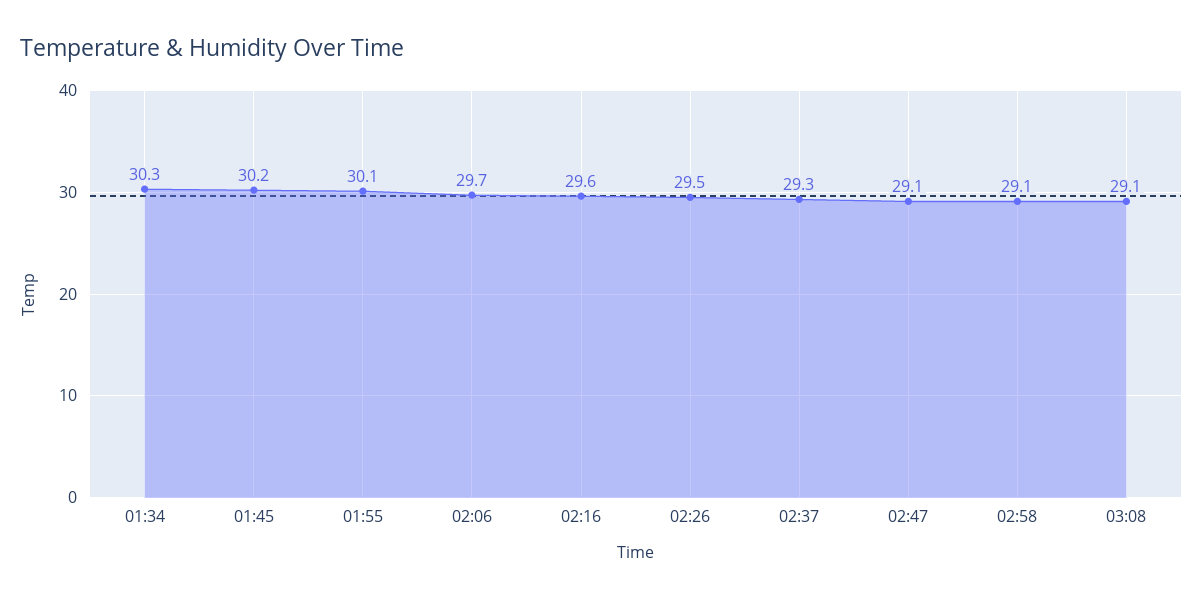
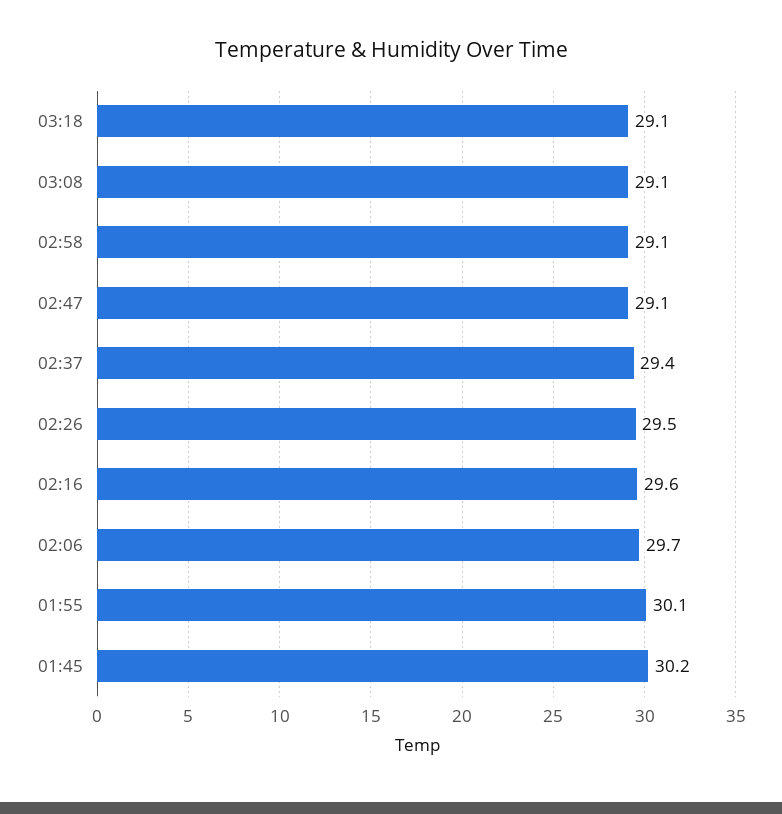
01:34: 30.3 -> none
02:37: 29.3 -> 29.4
03:18: none -> 29.1

